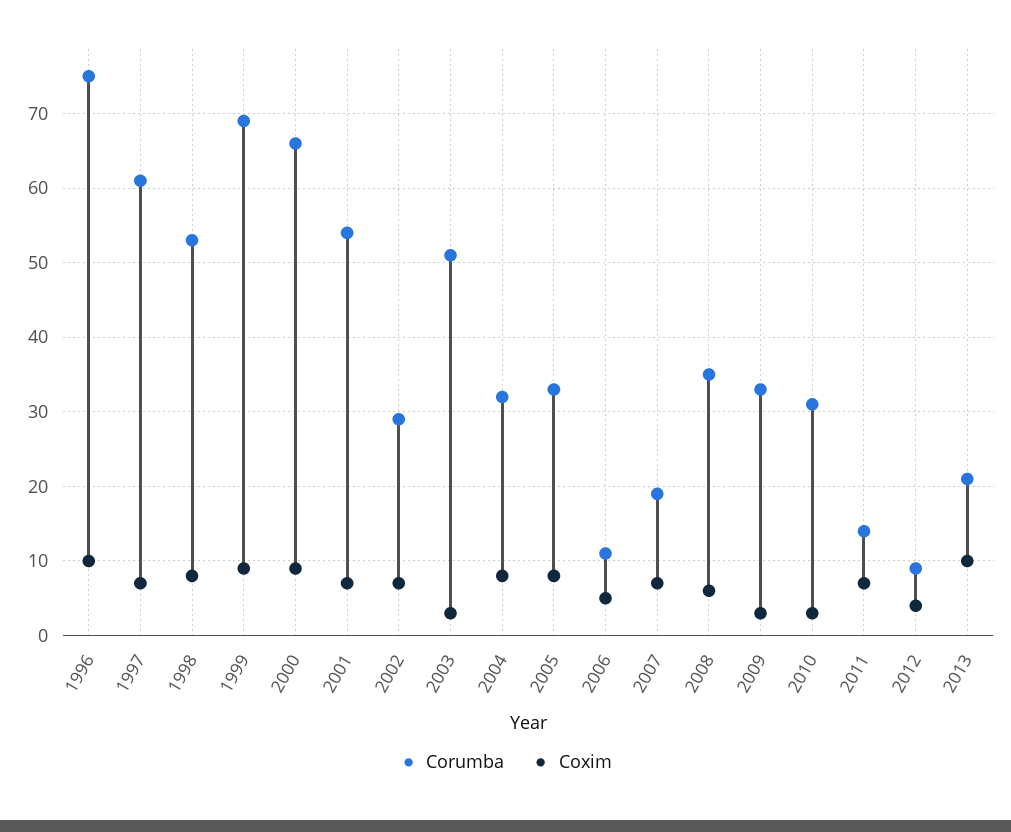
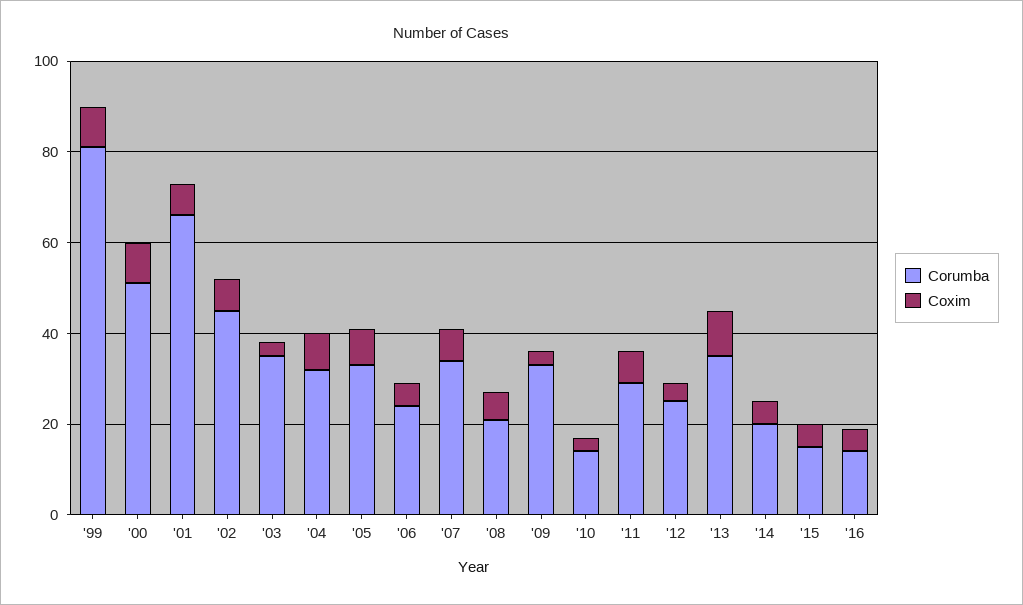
Corumba, 1996: 75 -> none
Coxim, 1996: 10 -> none
Corumba, 1997: 61 -> none
Coxim, 1997: 7 -> none
Corumba, 1998: 53 -> none
Coxim, 1998: 8 -> none
Corumba, 1999: 69 -> 80
Corumba, 2000: 66 -> 50
Corumba, 2001: 54 -> 65
Corumba, 2002: 29 -> 45
Corumba, 2003: 51 -> 35
Corumba, 2006: 11 -> 25
Corumba, 2007: 19 -> 35
Corumba, 2008: 35 -> 20
Corumba, 2010: 31 -> 15
Corumba, 2011: 14 -> 30
Corumba, 2012: 9 -> 25
Corumba, 2013: 21 -> 35
Corumba, '14: none -> 20
Coxim, '14: none -> 5
Corumba, '15: none -> 15
Coxim, '15: none -> 5
Corumba, '16: none -> 15
Coxim, '16: none -> 5

